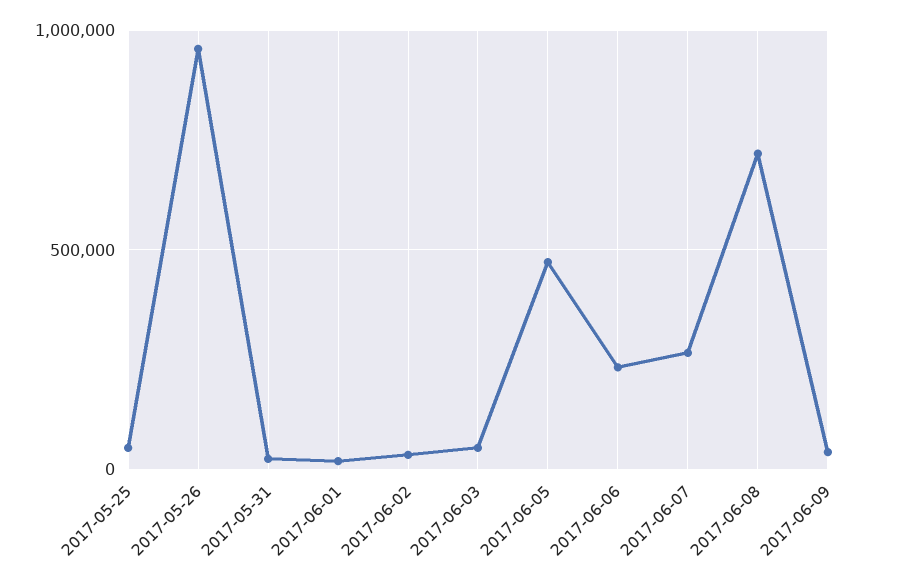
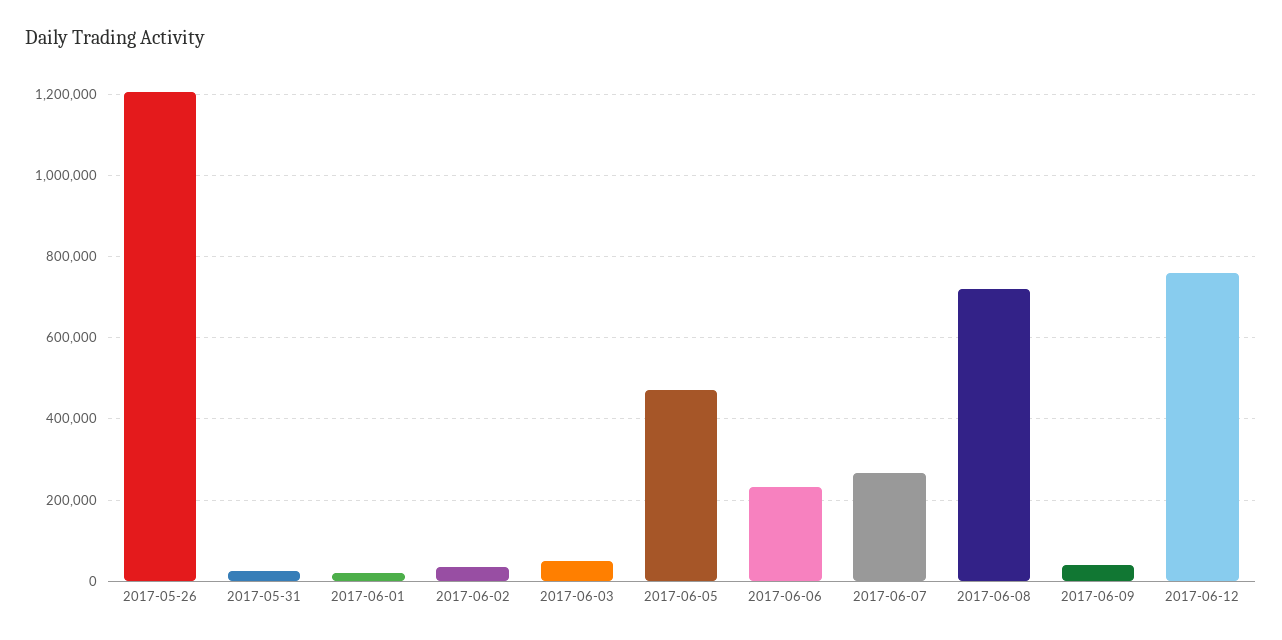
2017-05-25: 50000 -> none
2017-05-26: 950000 -> 1200000
2017-06-12: none -> 760000

